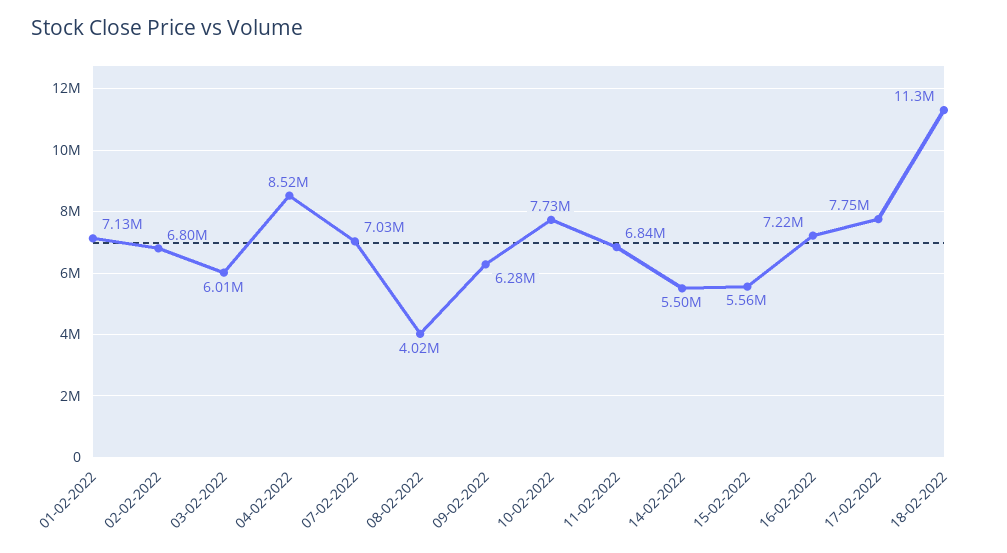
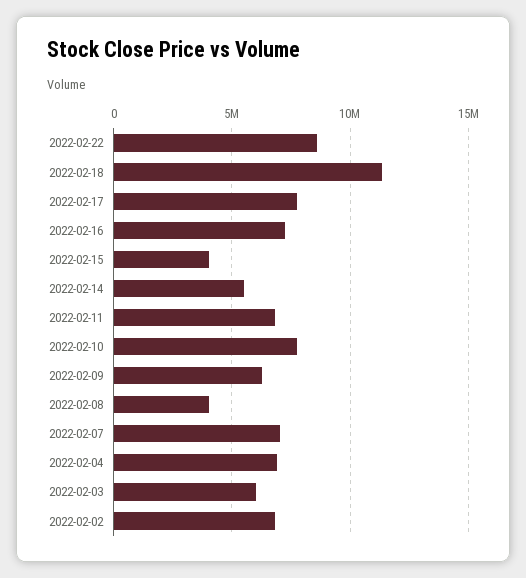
01-02-2022: 7130000 -> none
04-02-2022: 8520000 -> 7000000
15-02-2022: 5560000 -> 4000000
2022-02-22: none -> 8500000

